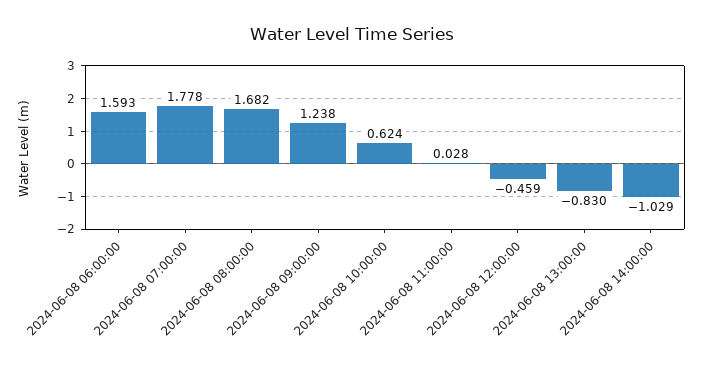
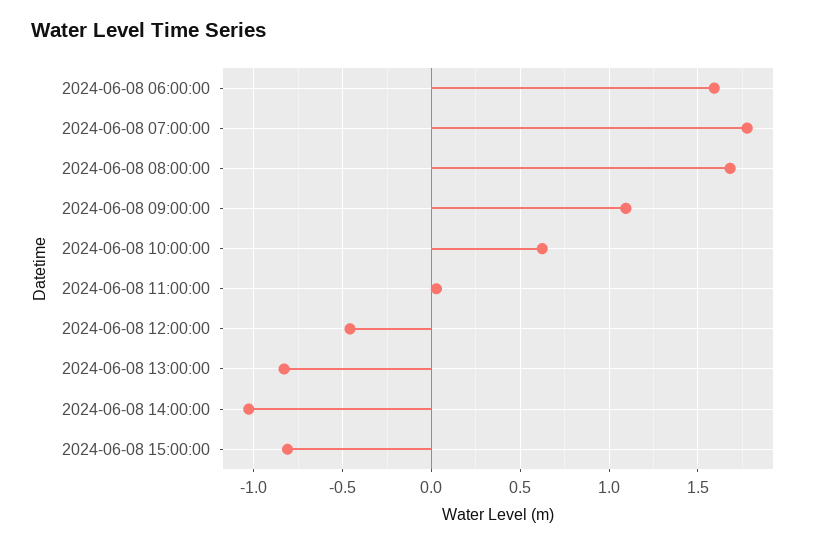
2024-06-08 09:00:00: 1.238 -> 1.1
2024-06-08 15:00:00: none -> -0.8

